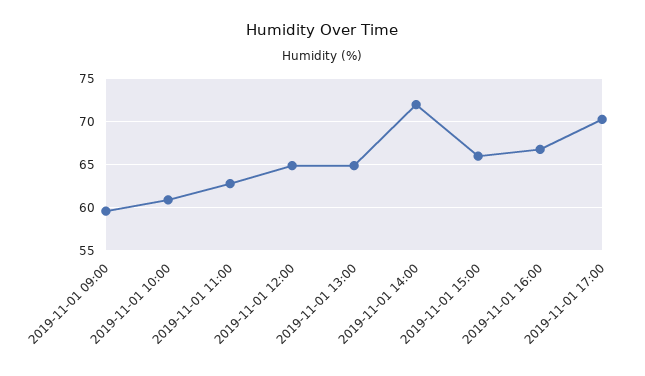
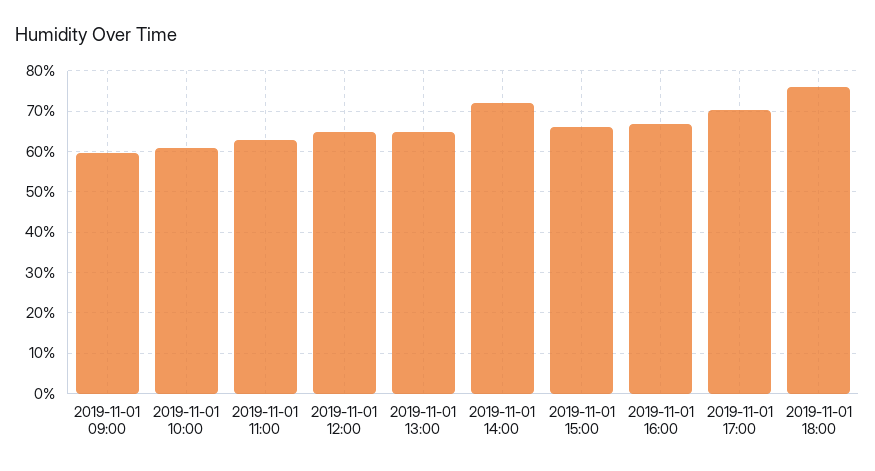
2019-11-01 18:00: none -> 76

